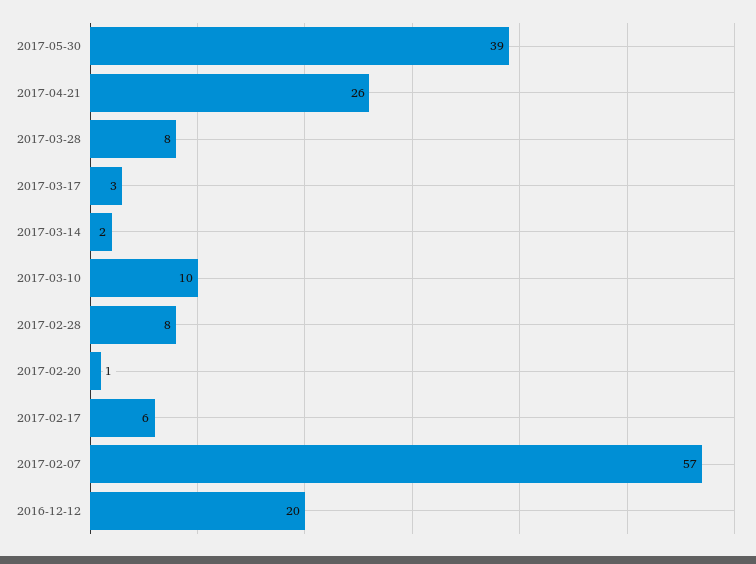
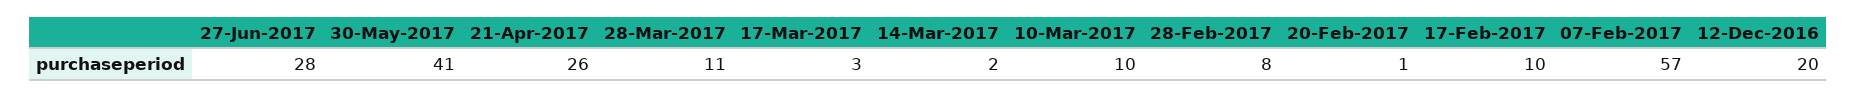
2017-05-30: 39 -> 41
2017-03-28: 8 -> 11
2017-02-17: 6 -> 10
27-Jun-2017: none -> 28

